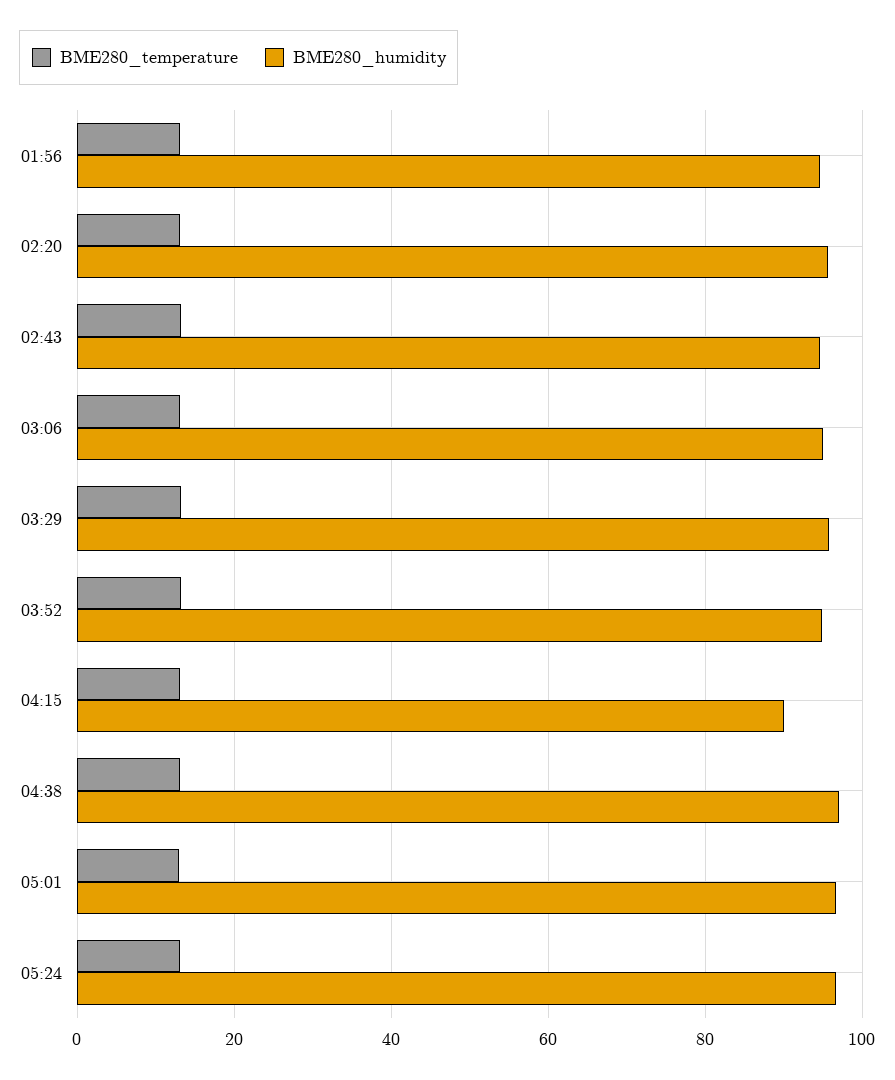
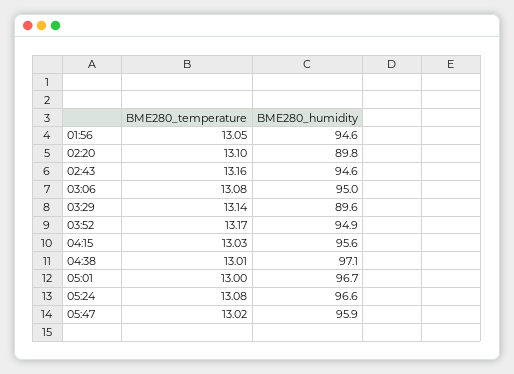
BME280_humidity, 02:20: 96 -> 89.8
BME280_humidity, 03:29: 96 -> 89.6
BME280_humidity, 04:15: 90 -> 95.6
BME280_temperature, 05:47: none -> 13.02
BME280_humidity, 05:47: none -> 95.9

